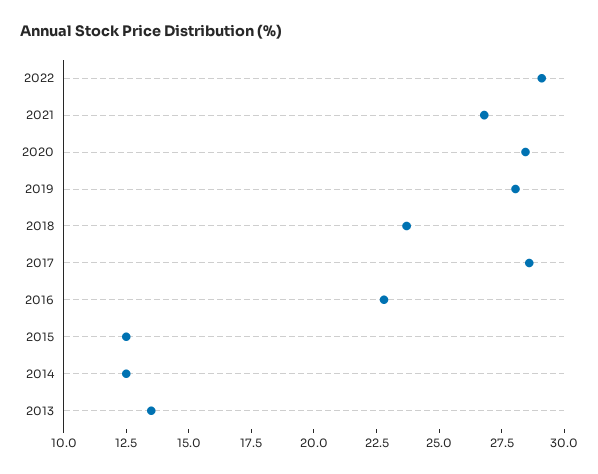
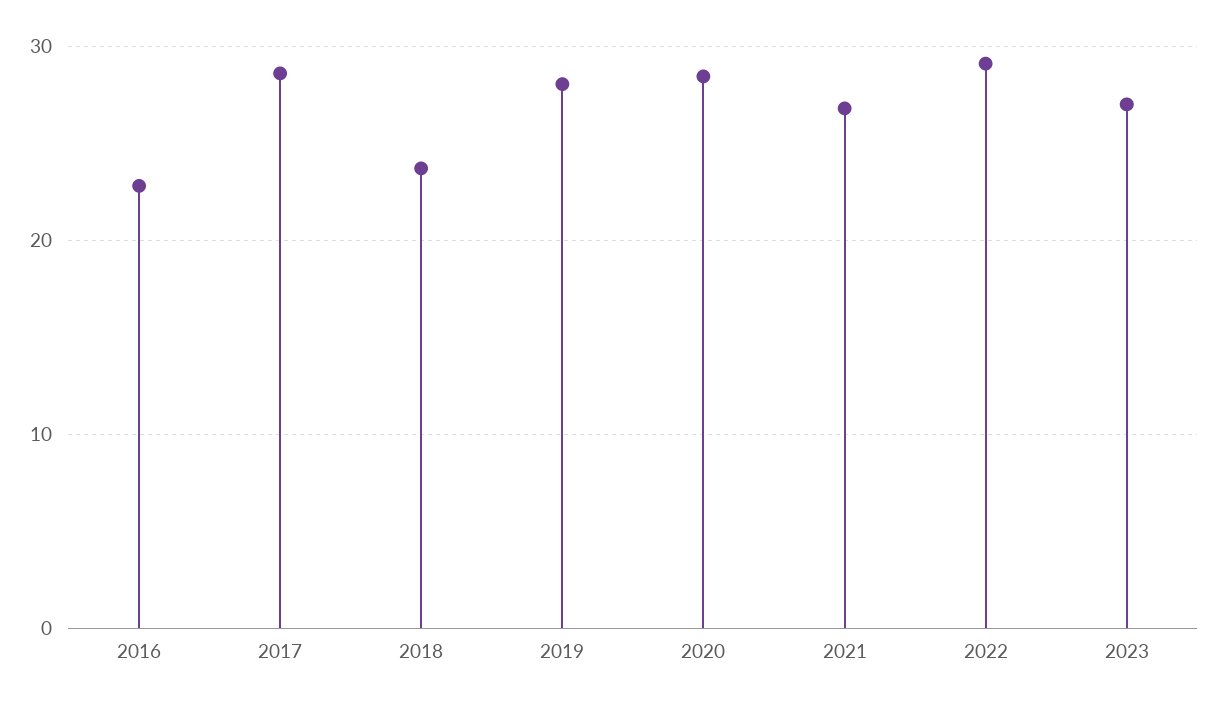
2015: 12.5 -> none
2014: 12.5 -> none
2013: 13.5 -> none
2023: none -> 27

